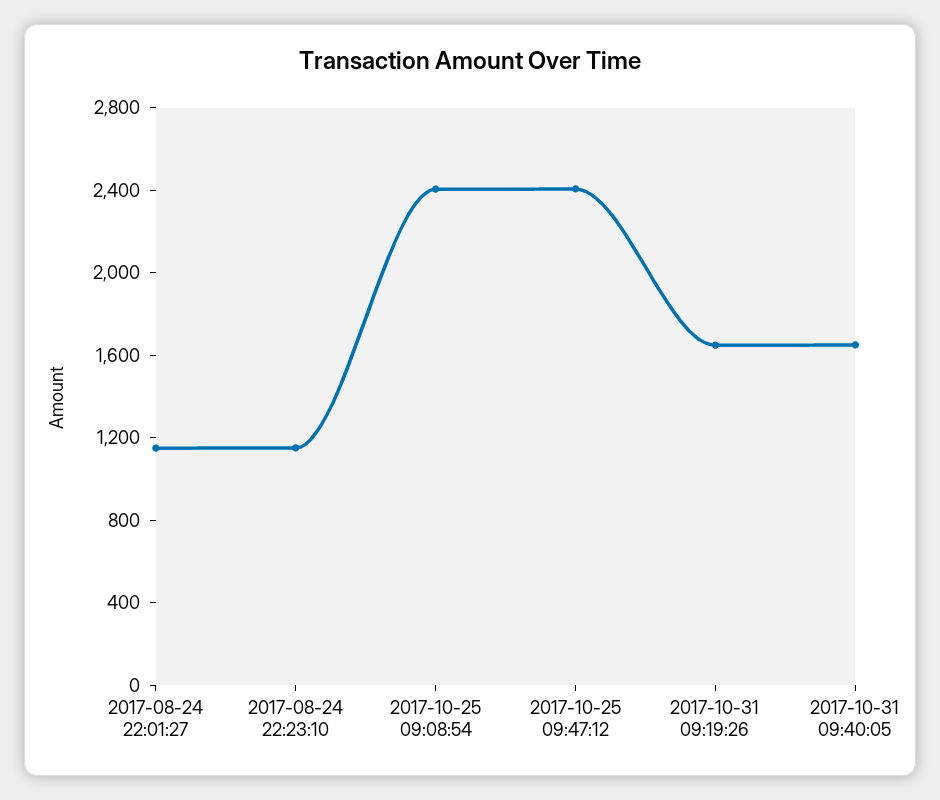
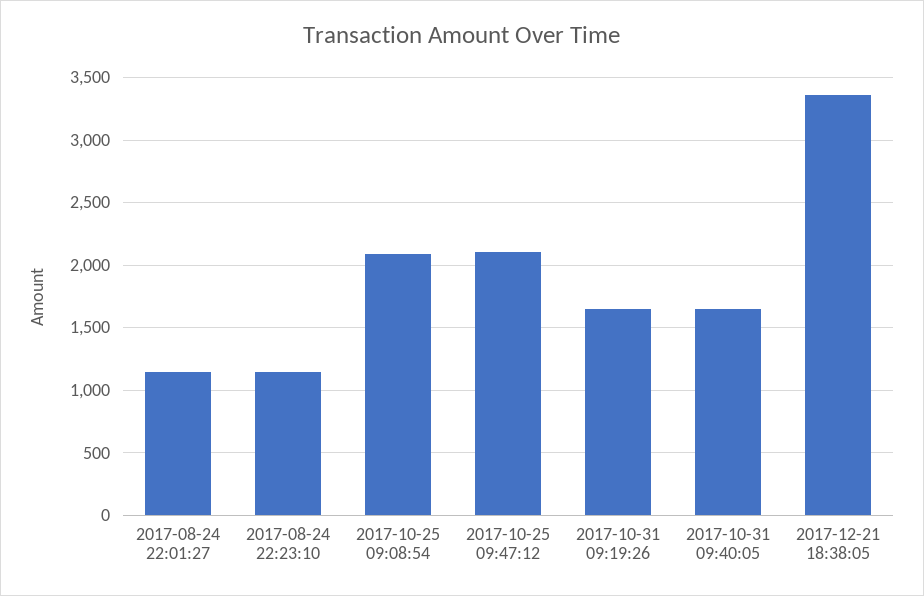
2017-10-25 09:08:54: 2400 -> 2100
2017-10-25 09:47:12: 2400 -> 2100
2017-12-21 18:38:05: none -> 3350

